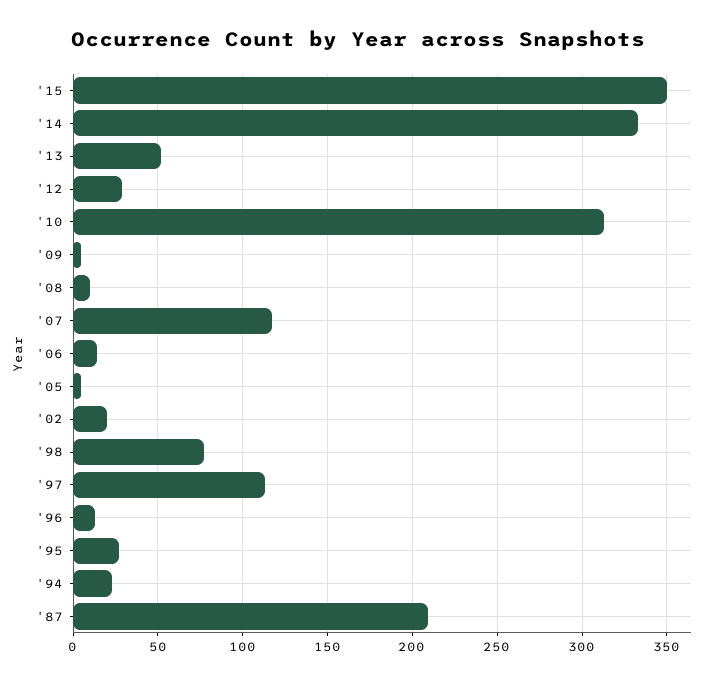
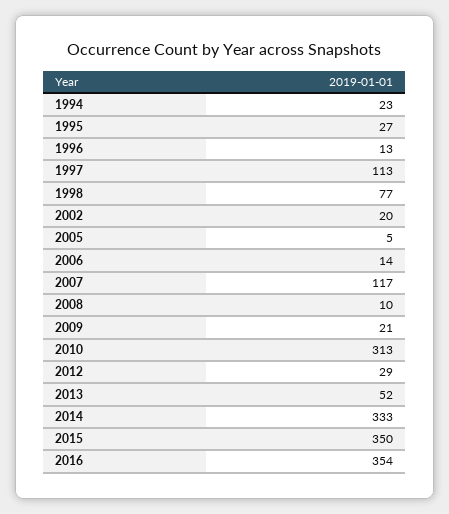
'09: 5 -> 21
'87: 210 -> none
2016: none -> 354

